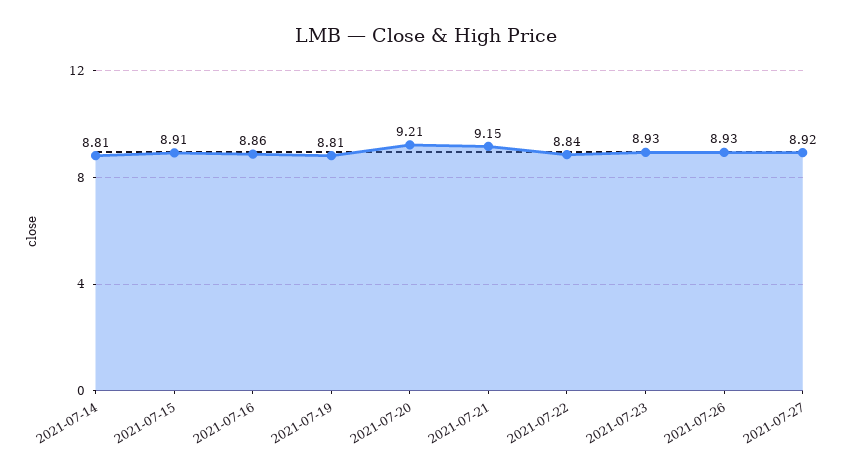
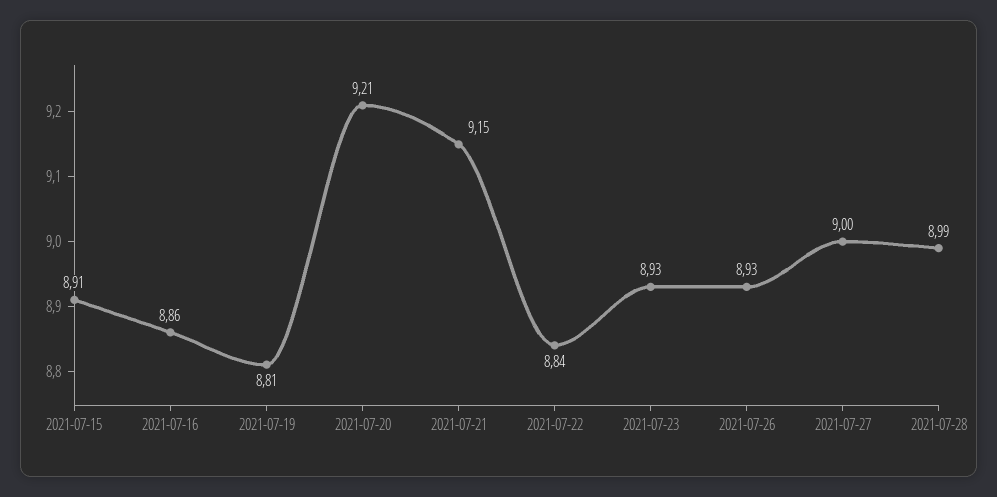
2021-07-14: 8.81 -> none
2021-07-27: 8.92 -> 9
2021-07-28: none -> 8.99

